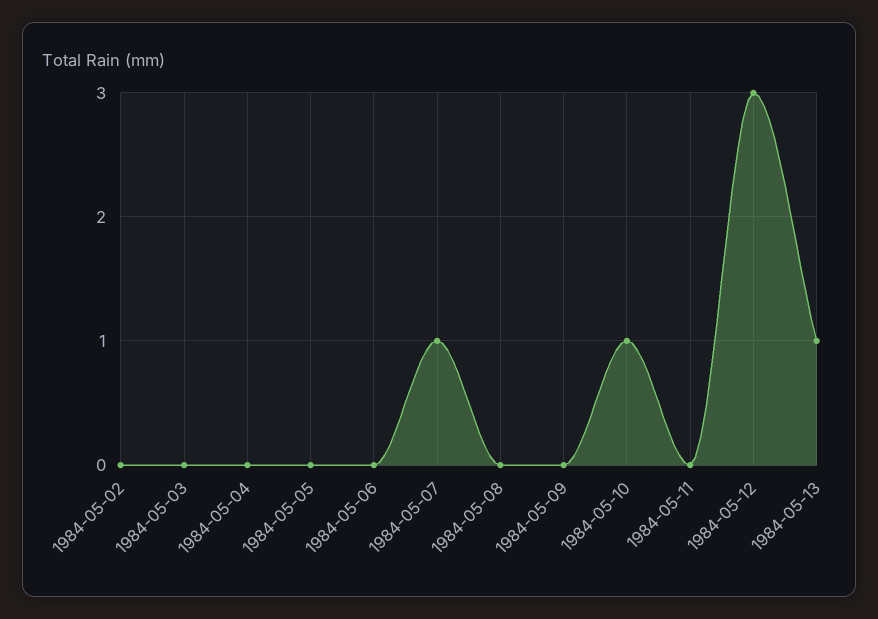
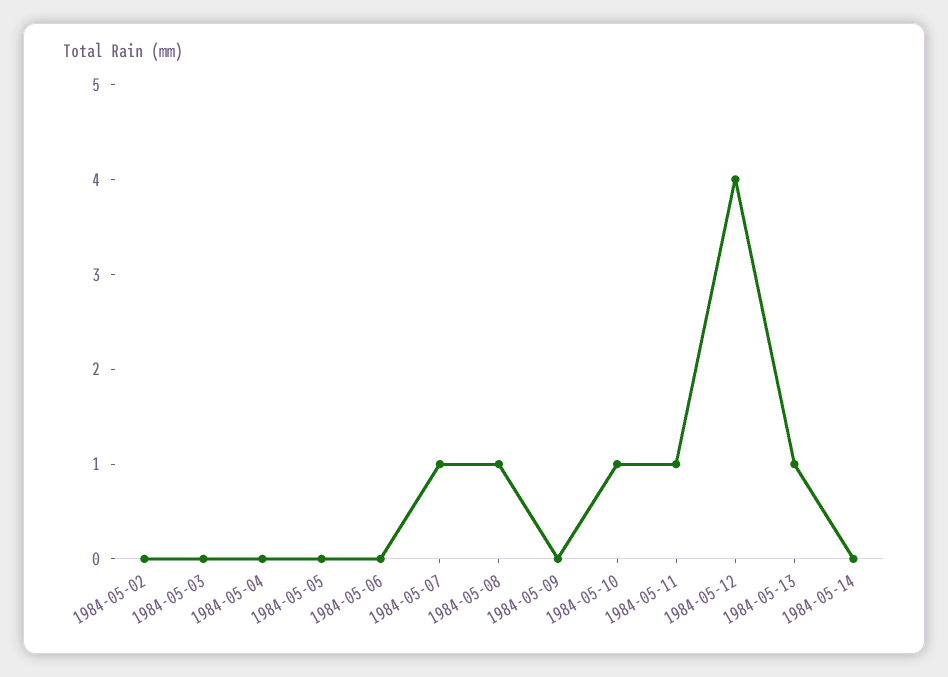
1984-05-08: 0 -> 1
1984-05-11: 0 -> 1
1984-05-12: 3 -> 4
1984-05-14: none -> 0

